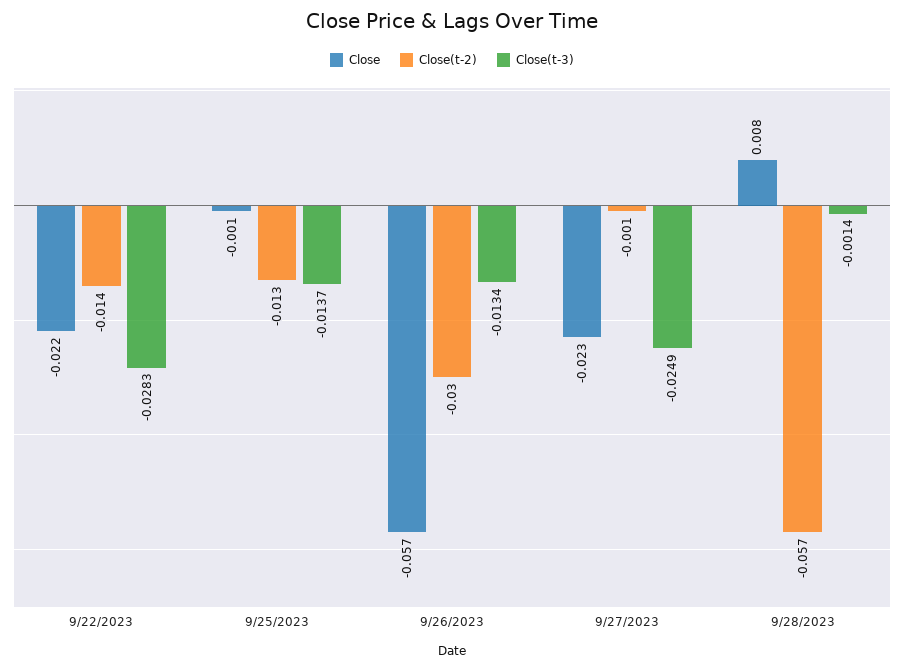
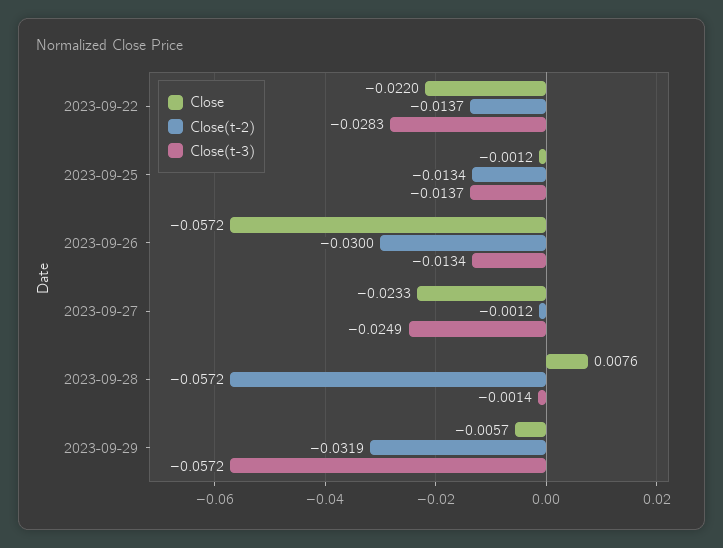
Close, 2023-09-29: none -> -0.0057
Close(t-2), 2023-09-29: none -> -0.0319
Close(t-3), 2023-09-29: none -> -0.0572

